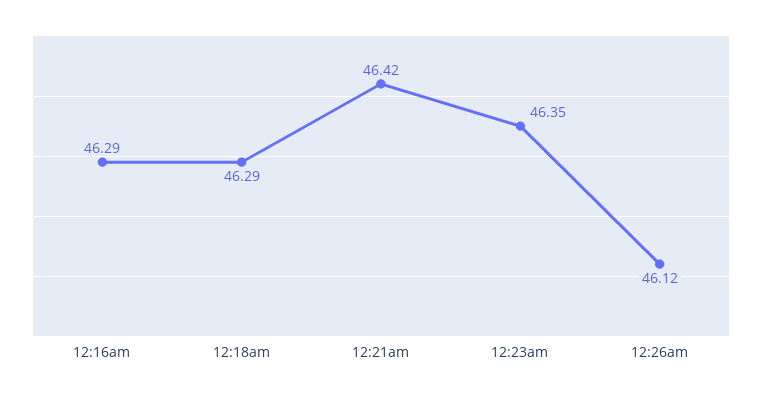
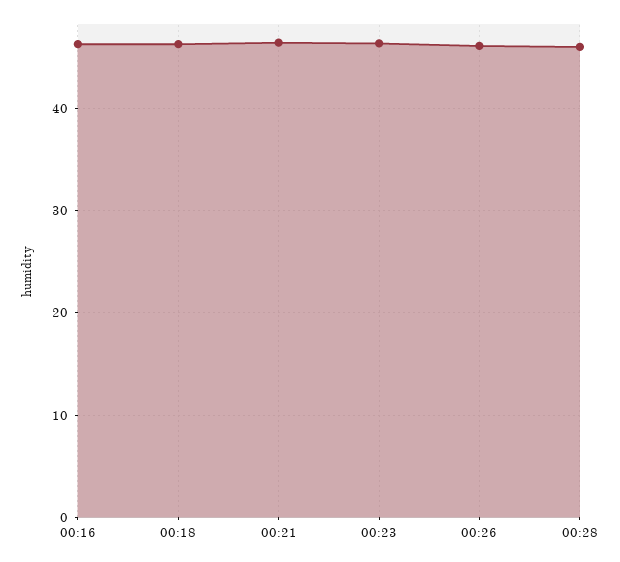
00:28: none -> 46

